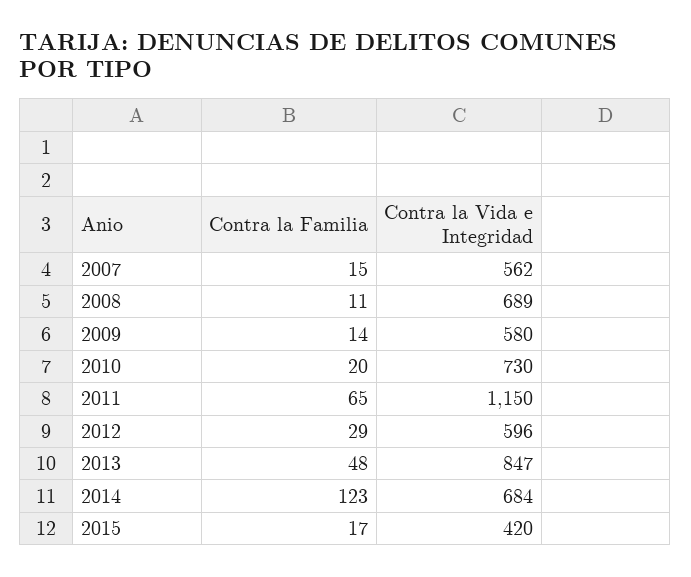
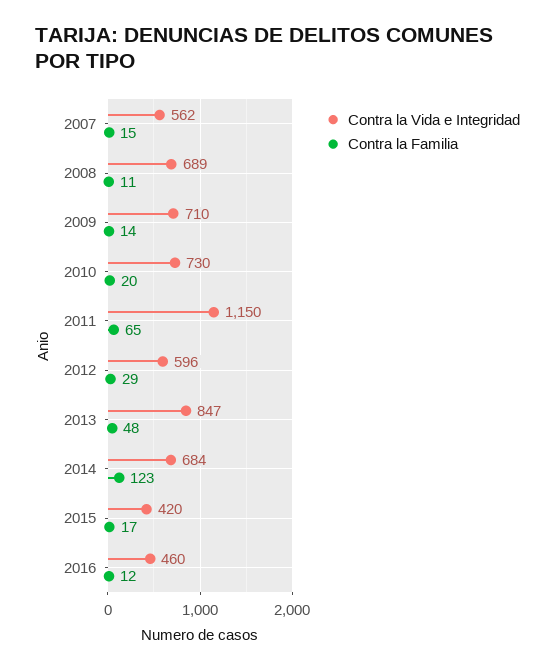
Contra la Vida e Integridad, 2009: 580 -> 710
Contra la Vida e Integridad, 2016: none -> 460
Contra la Familia, 2016: none -> 12

